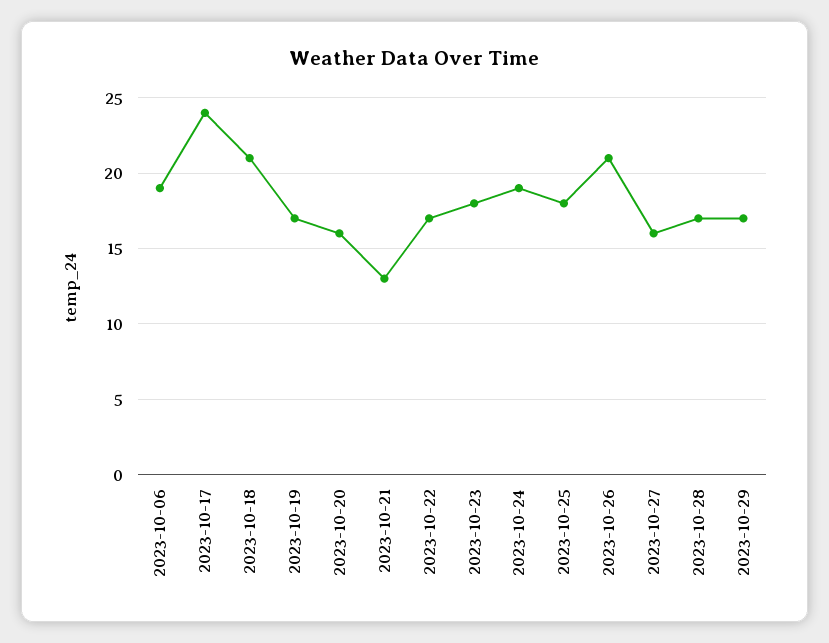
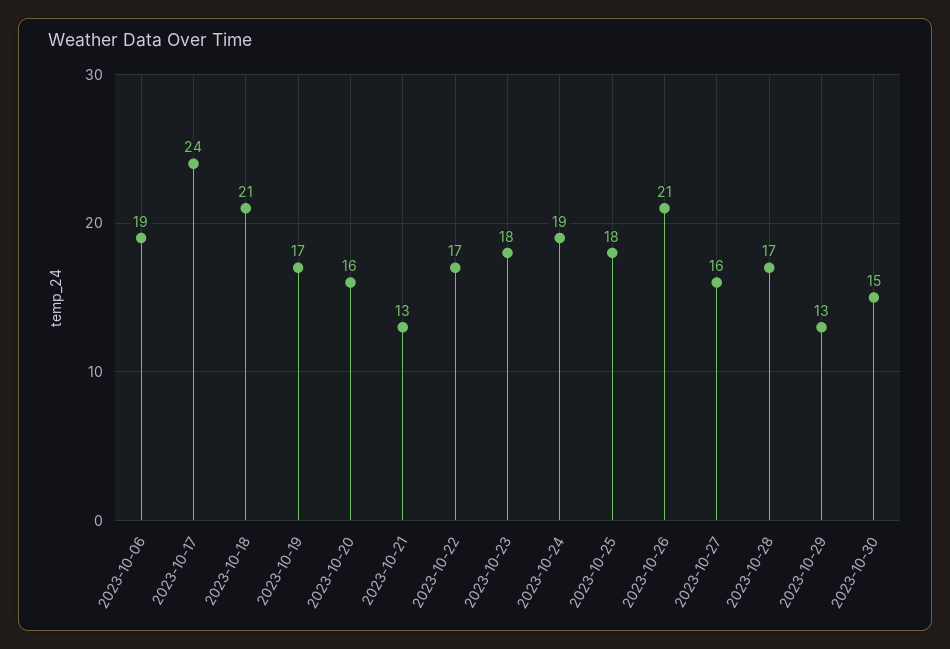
2023-10-29: 17 -> 13
2023-10-30: none -> 15

